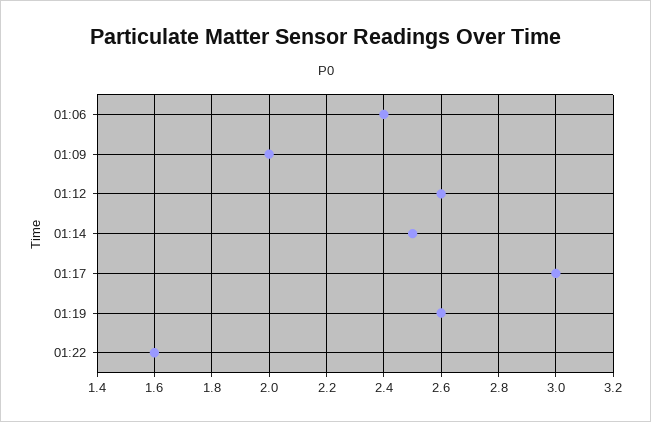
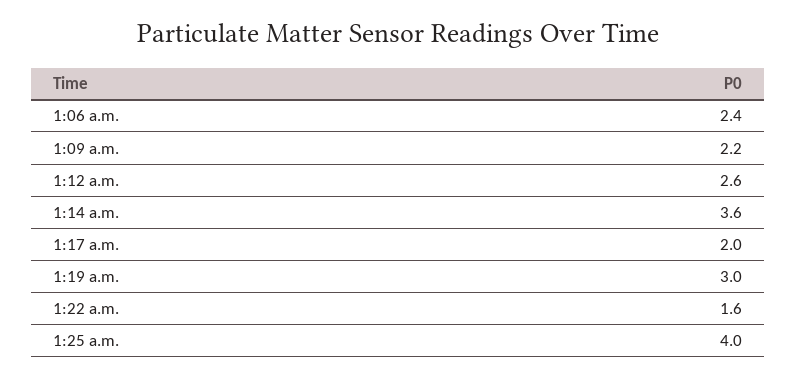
01:09: 2 -> 2.2
01:14: 2.5 -> 3.6
01:17: 3 -> 2
01:19: 2.6 -> 3
1:25 a.m.: none -> 4

